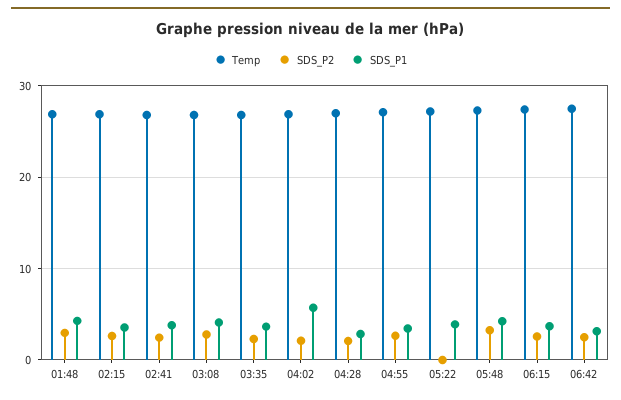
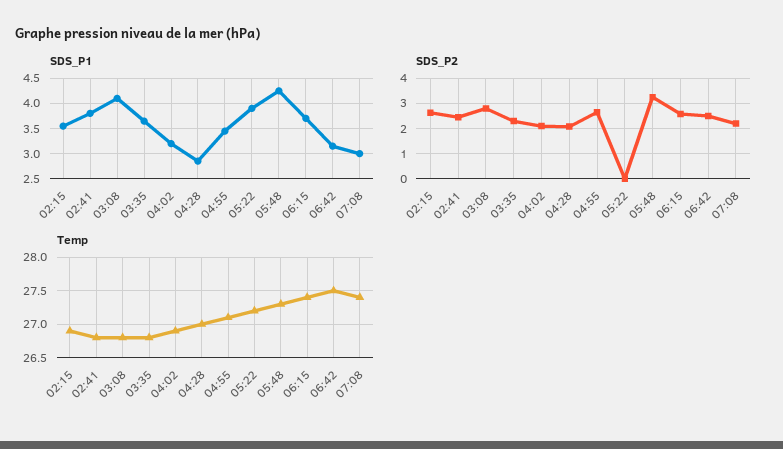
Temp, 01:48: 27 -> none
SDS_P2, 01:48: 3 -> none
SDS_P1, 01:48: 4 -> none
SDS_P1, 04:02: 6 -> 3.25
SDS_P1, 07:08: none -> 3
SDS_P2, 07:08: none -> 2.25
Temp, 07:08: none -> 27.4

